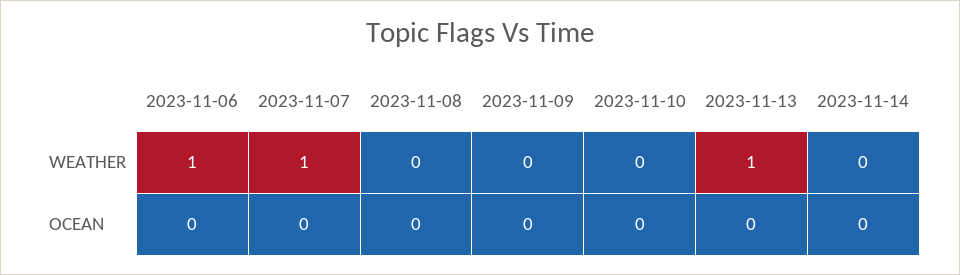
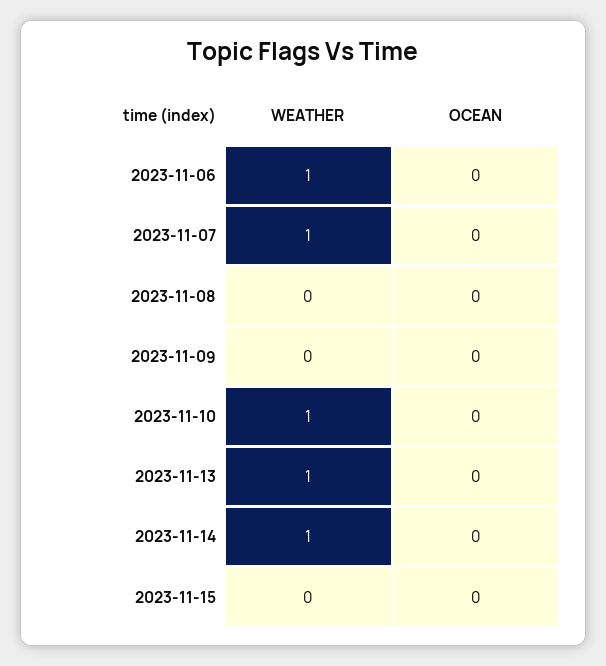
2023-11-10, WEATHER: 0 -> 1
2023-11-14, WEATHER: 0 -> 1
2023-11-15, WEATHER: none -> 0
2023-11-15, OCEAN: none -> 0

